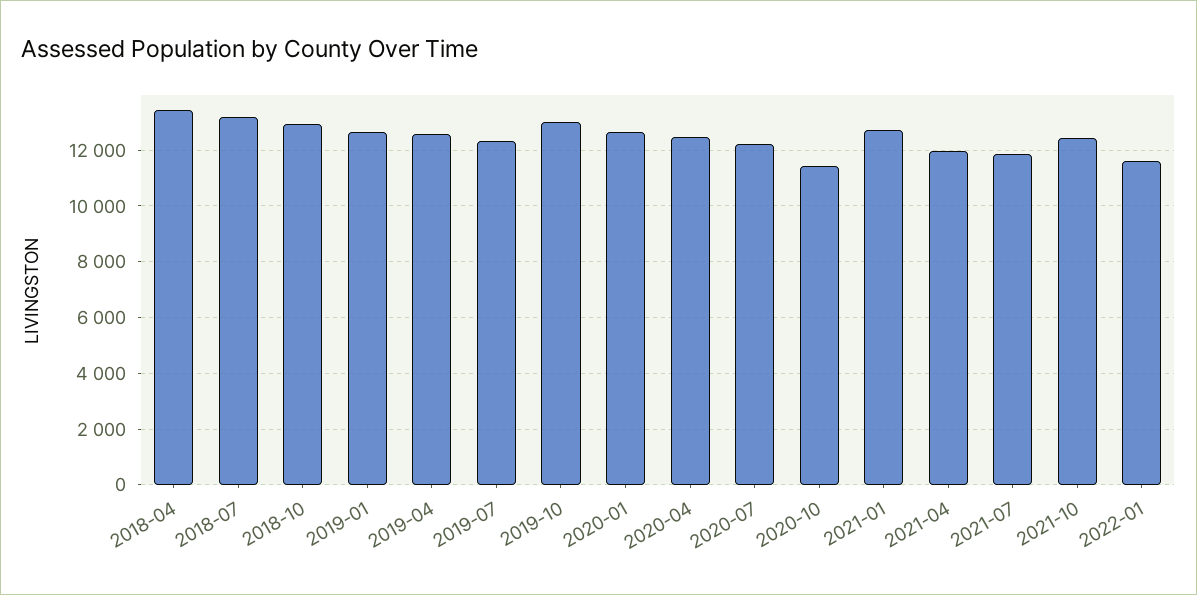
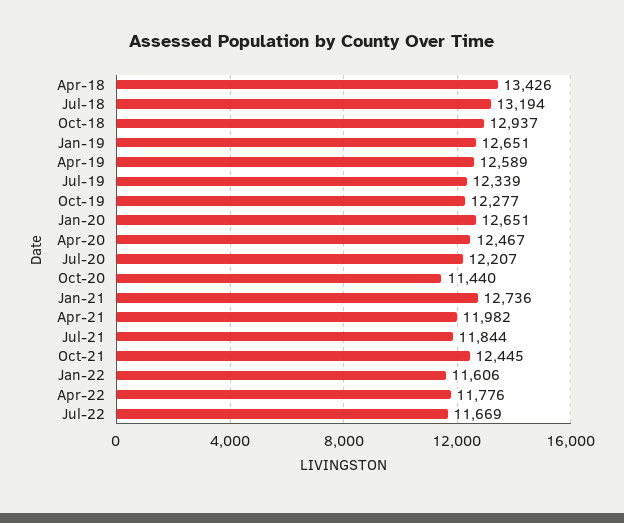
2019-10: 13000 -> 12277
Apr-22: none -> 11776
Jul-22: none -> 11669

